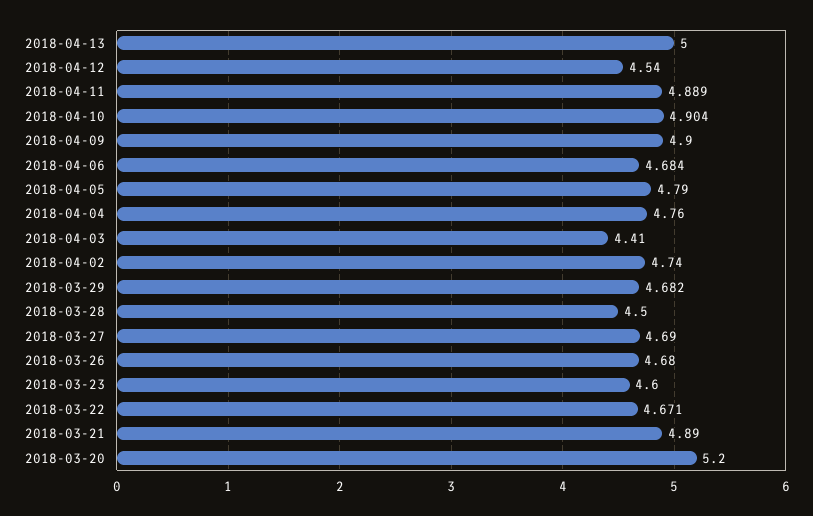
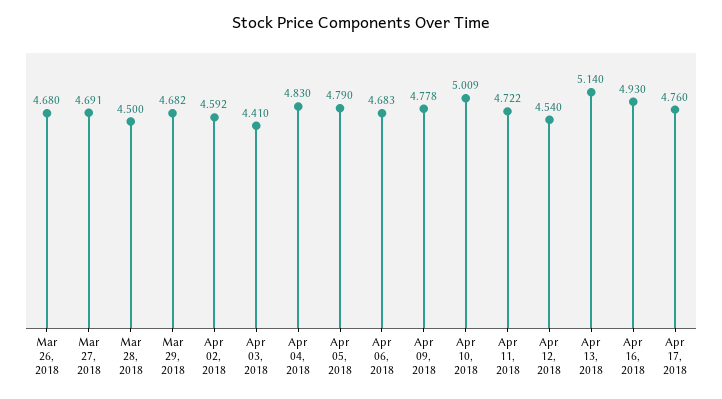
2018-04-13: 5 -> 5.14
2018-04-11: 4.889 -> 4.722
2018-04-10: 4.904 -> 5.009
2018-04-09: 4.9 -> 4.778
2018-04-06: 4.684 -> 4.683
2018-04-04: 4.76 -> 4.83
2018-04-02: 4.74 -> 4.592
2018-03-27: 4.69 -> 4.691
2018-03-23: 4.6 -> none
2018-03-22: 4.671 -> none
2018-03-21: 4.89 -> none
2018-03-20: 5.2 -> none
Apr 16, 2018: none -> 4.93
Apr 17, 2018: none -> 4.76

